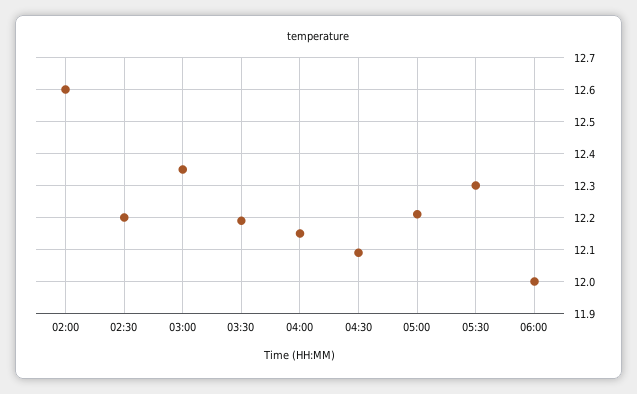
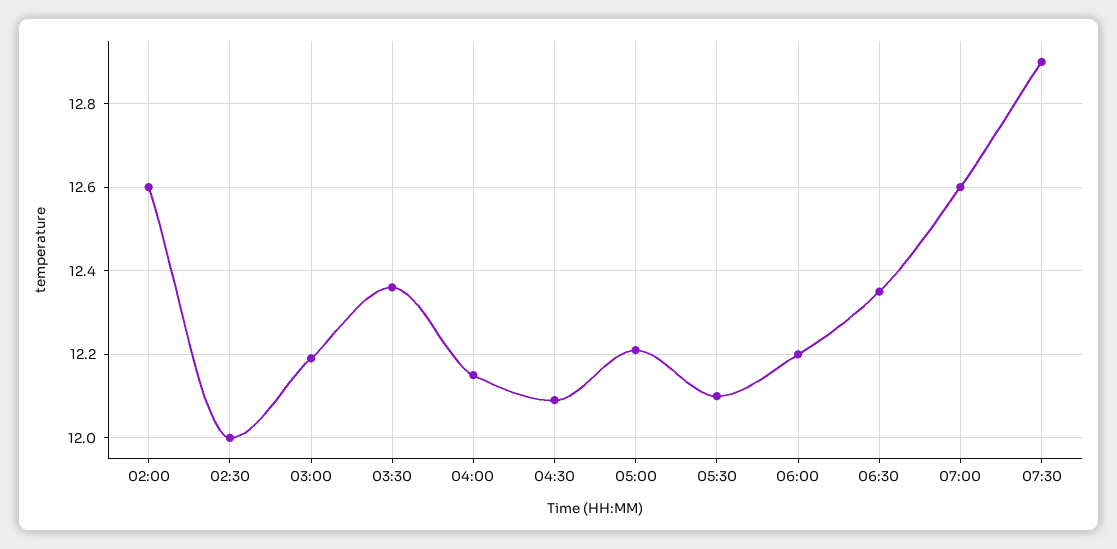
02:30: 12.2 -> 12
03:00: 12.35 -> 12.2
03:30: 12.2 -> 12.35
05:30: 12.3 -> 12.1
06:00: 12 -> 12.2
06:30: none -> 12.35
07:00: none -> 12.6
07:30: none -> 12.9

